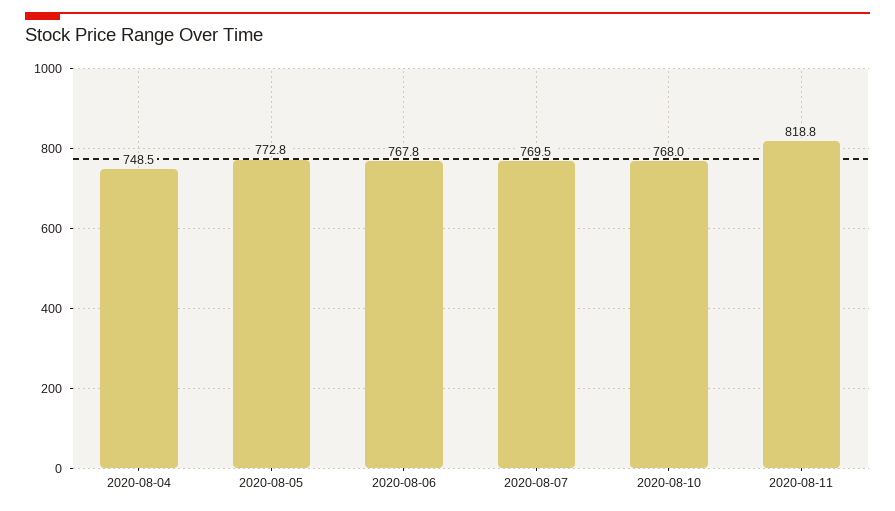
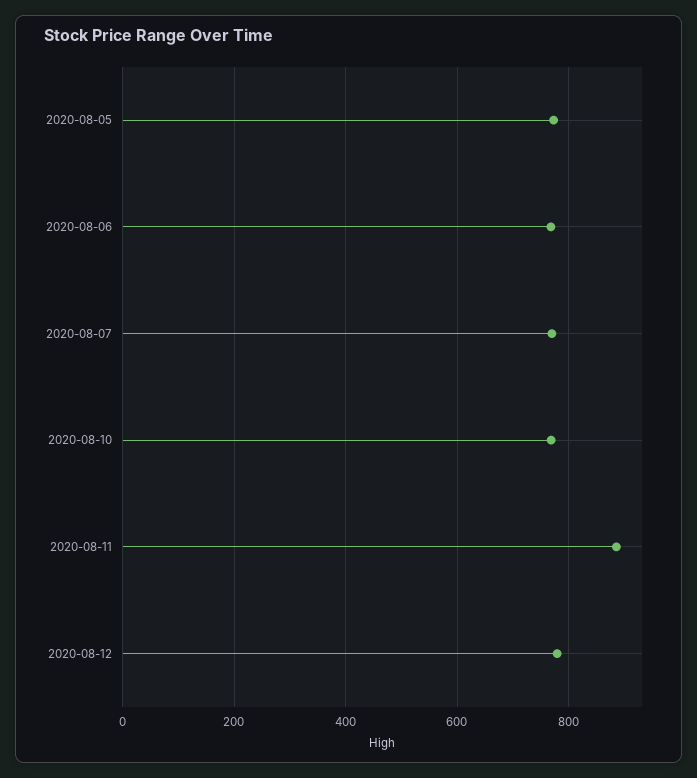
2020-08-04: 748.5 -> none
2020-08-11: 818.8 -> 880
2020-08-12: none -> 780

